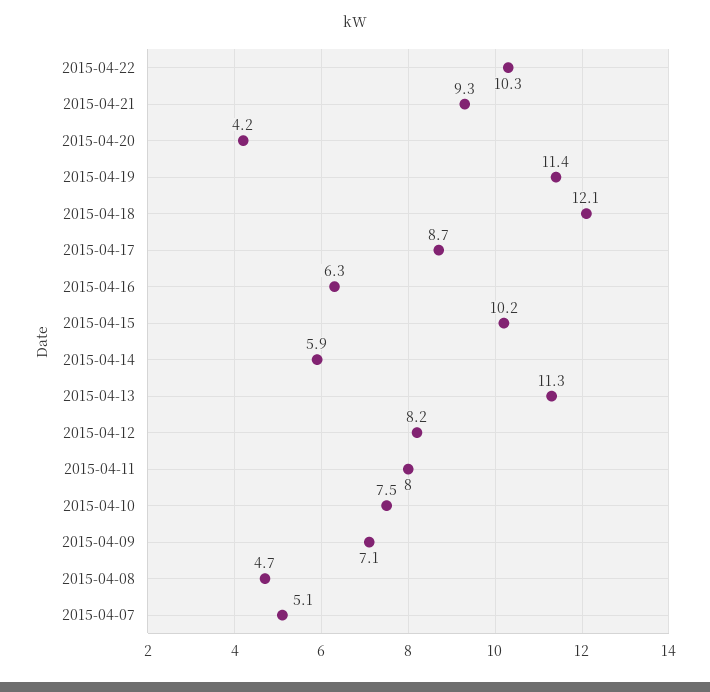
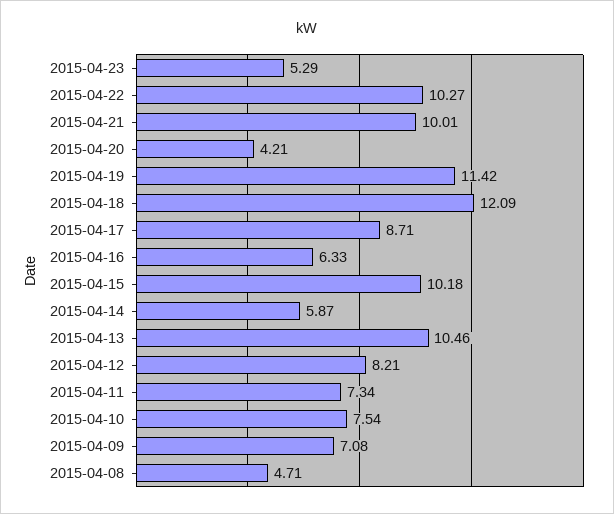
2015-04-21: 9.3 -> 10.01
2015-04-13: 11.3 -> 10.46
2015-04-11: 8 -> 7.34
2015-04-07: 5.1 -> none
2015-04-23: none -> 5.29

